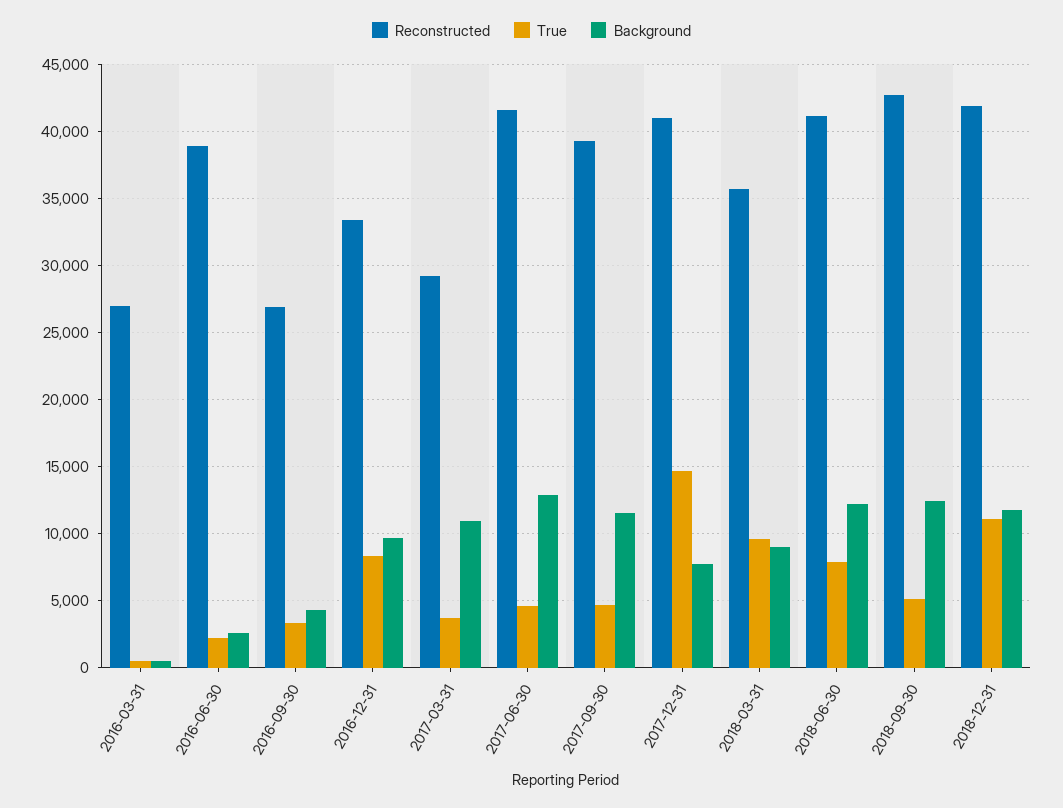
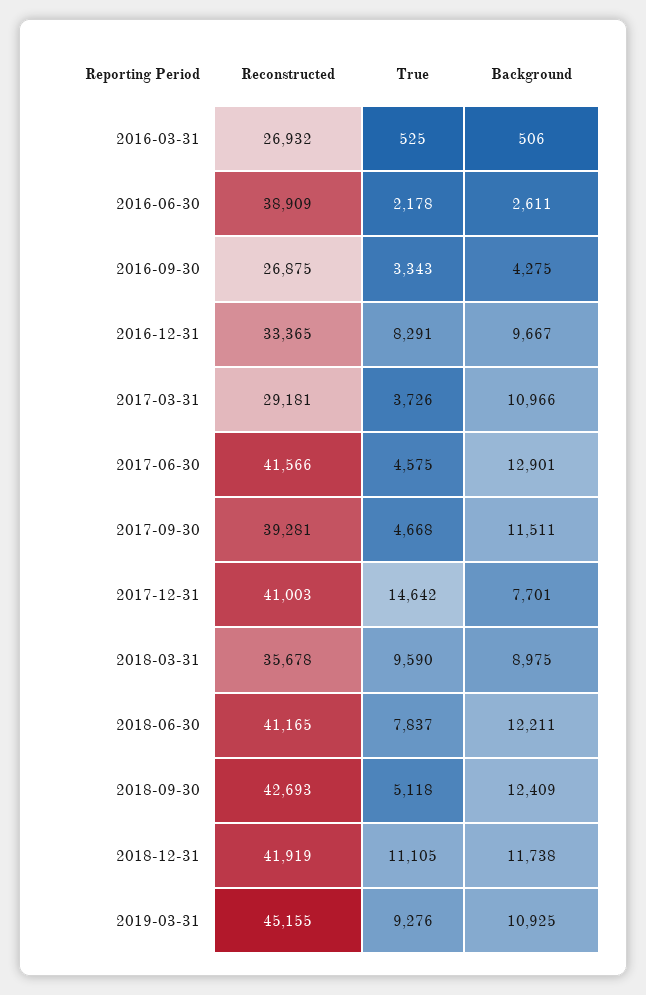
Reconstructed, 2019-03-31: none -> 45155
True, 2019-03-31: none -> 9276
Background, 2019-03-31: none -> 10925

